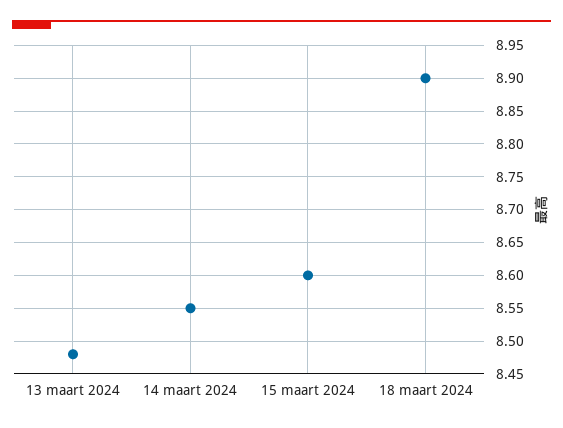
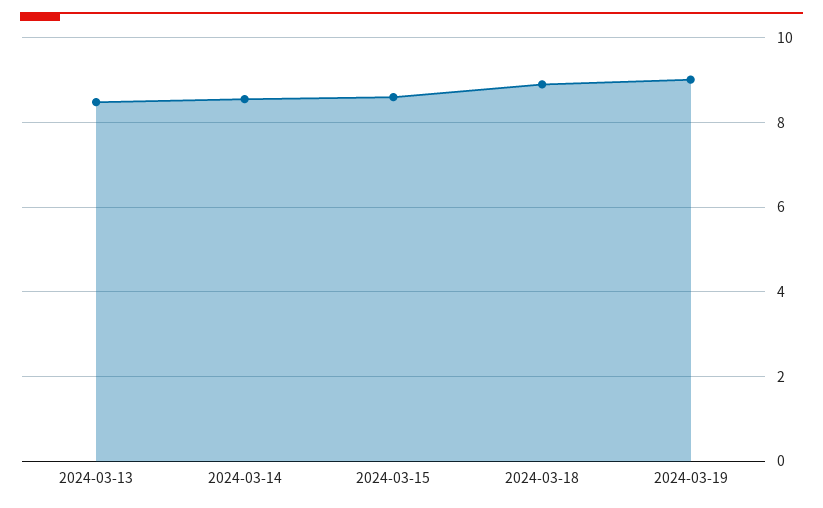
2024-03-19: none -> 9

